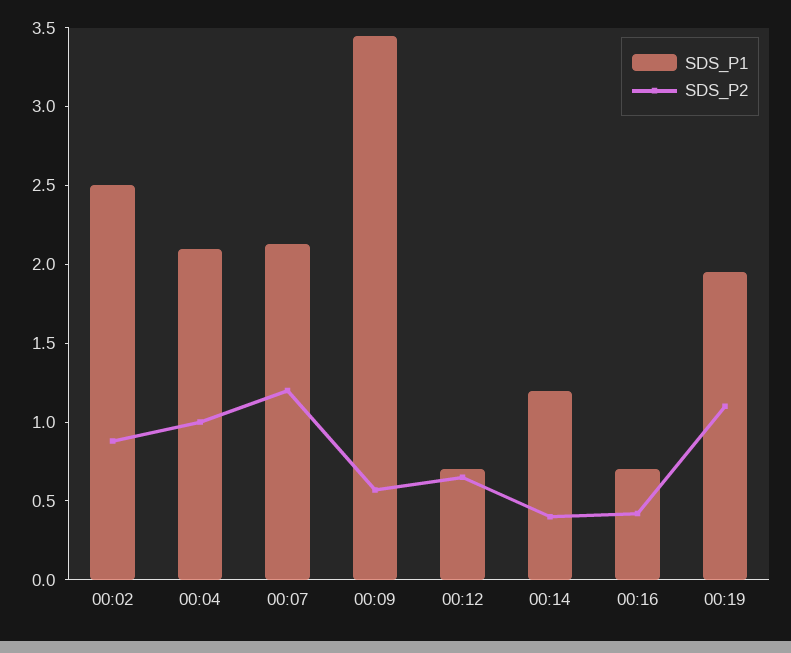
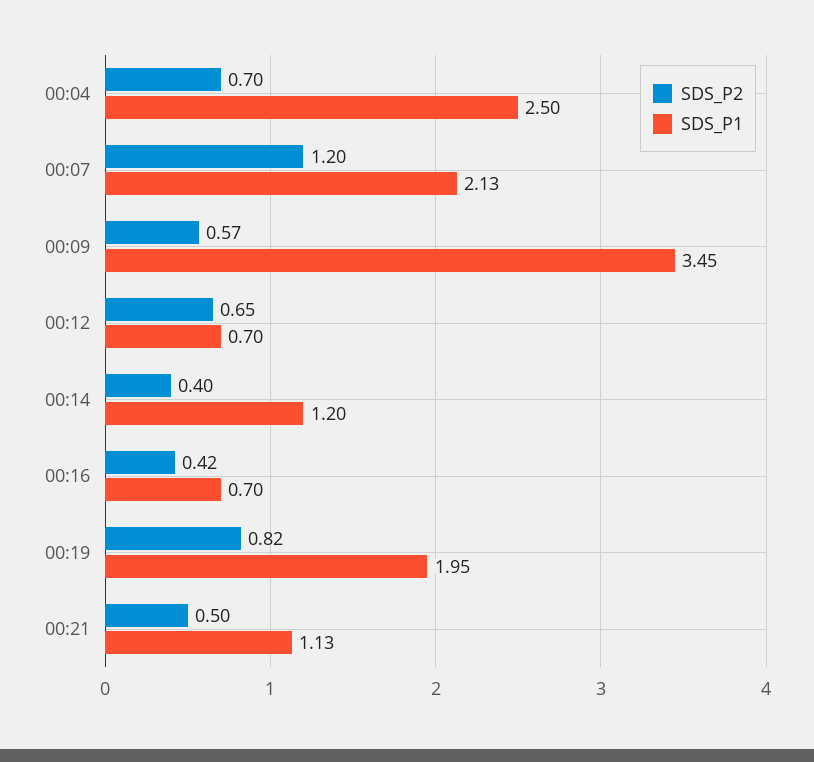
SDS_P1, 00:02: 2.5 -> none
SDS_P2, 00:02: 0.9 -> none
SDS_P1, 00:04: 2.1 -> 2.5
SDS_P2, 00:04: 1 -> 0.7
SDS_P2, 00:19: 1.1 -> 0.82
SDS_P2, 00:21: none -> 0.5
SDS_P1, 00:21: none -> 1.13

